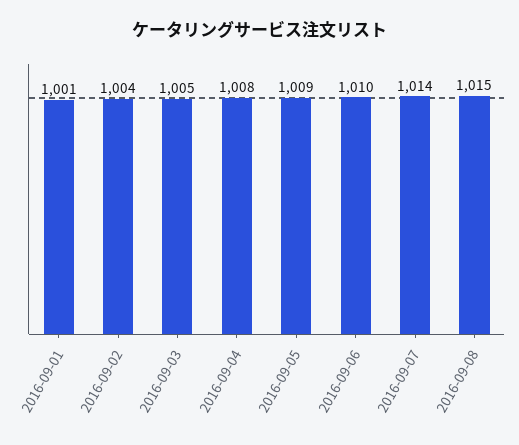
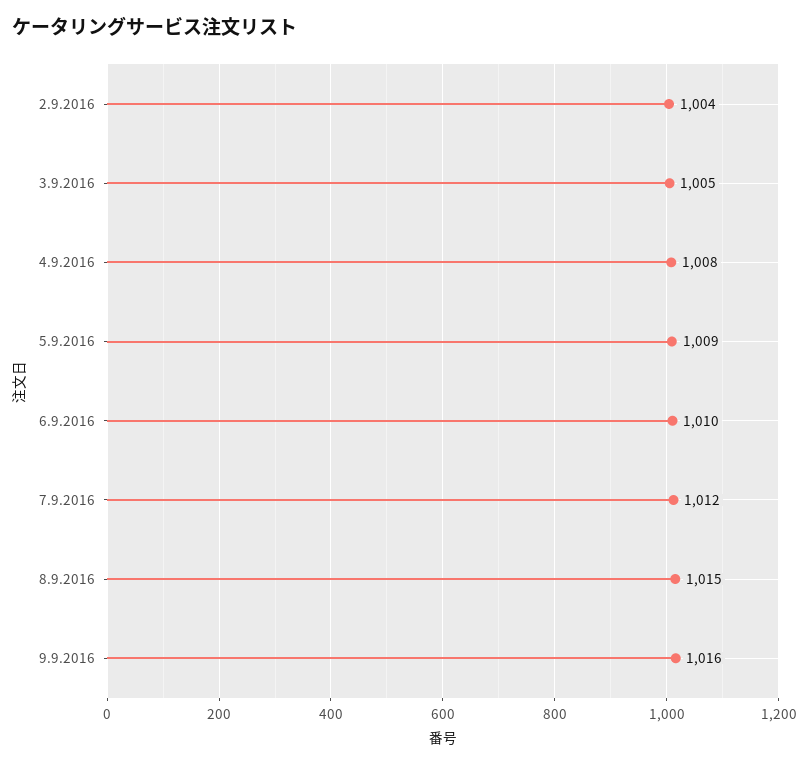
2016-09-01: 1001 -> none
2016-09-07: 1014 -> 1012
9.9.2016: none -> 1016

